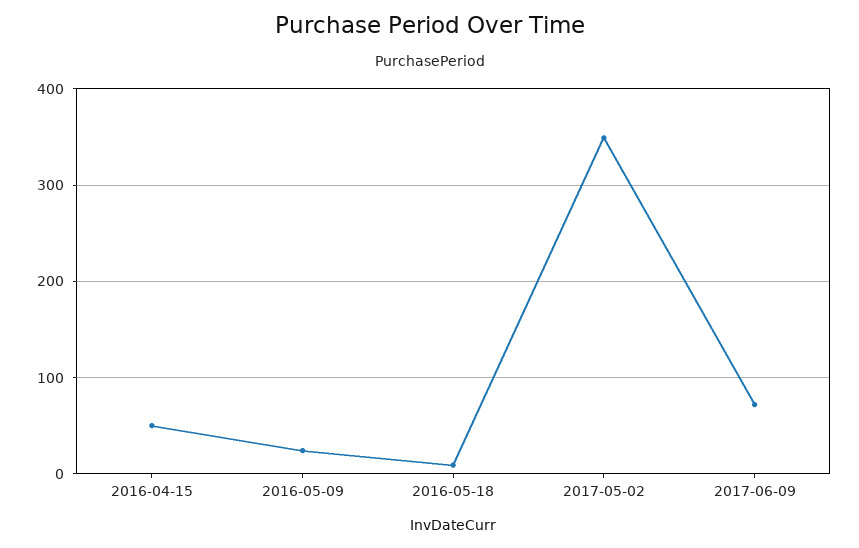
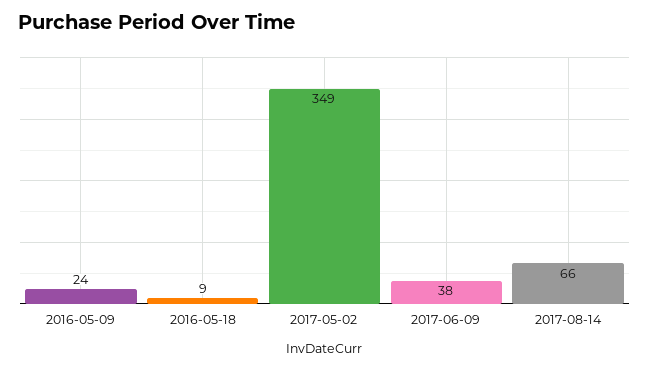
2016-04-15: 50 -> none
2017-06-09: 70 -> 38
2017-08-14: none -> 66

